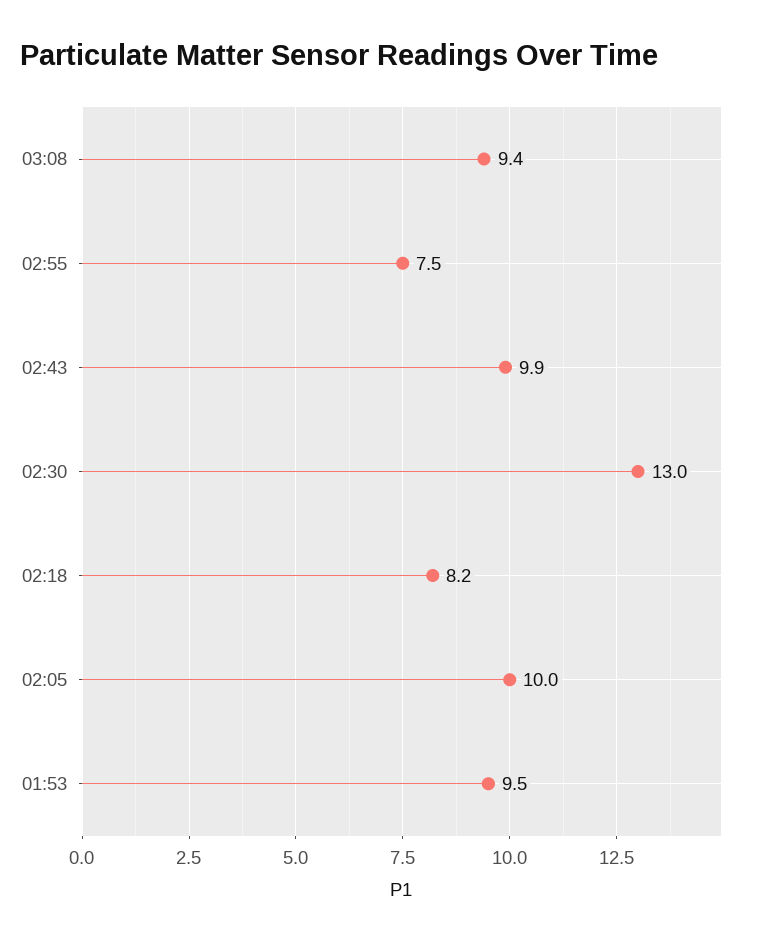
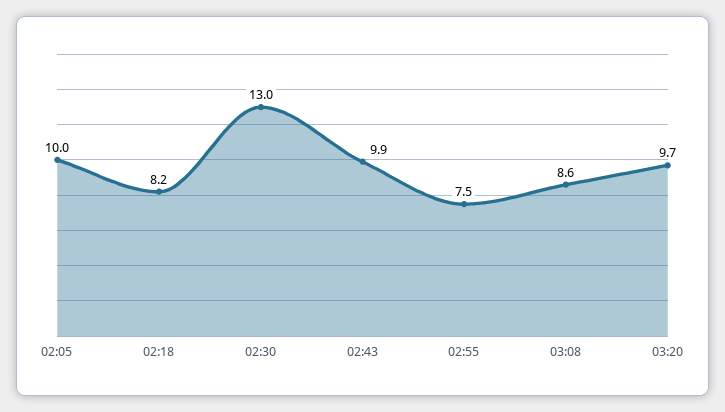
03:08: 9.4 -> 8.6
01:53: 9.5 -> none
03:20: none -> 9.7

